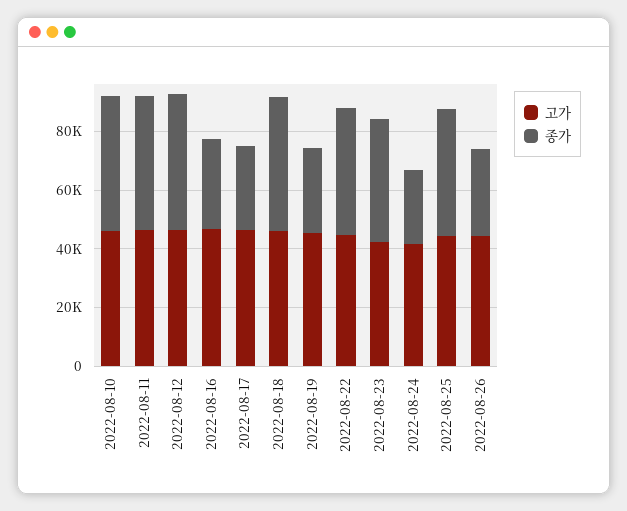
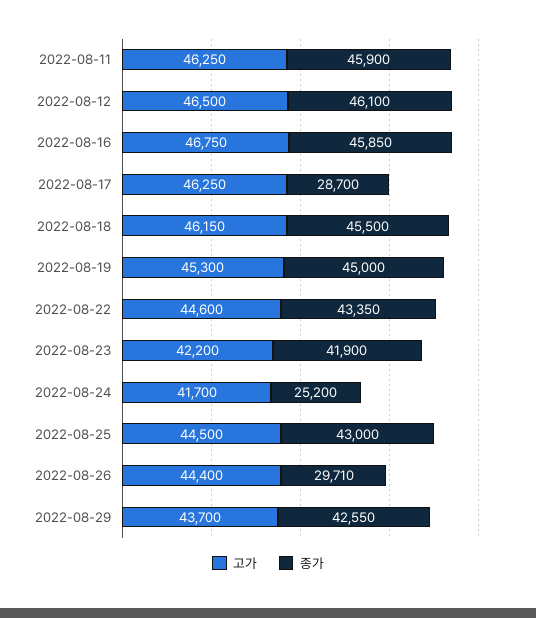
고가, 2022-08-10: 45000 -> none
종가, 2022-08-10: 45000 -> none
종가, 2022-08-16: 30000 -> 45850
종가, 2022-08-19: 30000 -> 45000
고가, 2022-08-29: none -> 43700
종가, 2022-08-29: none -> 42550

